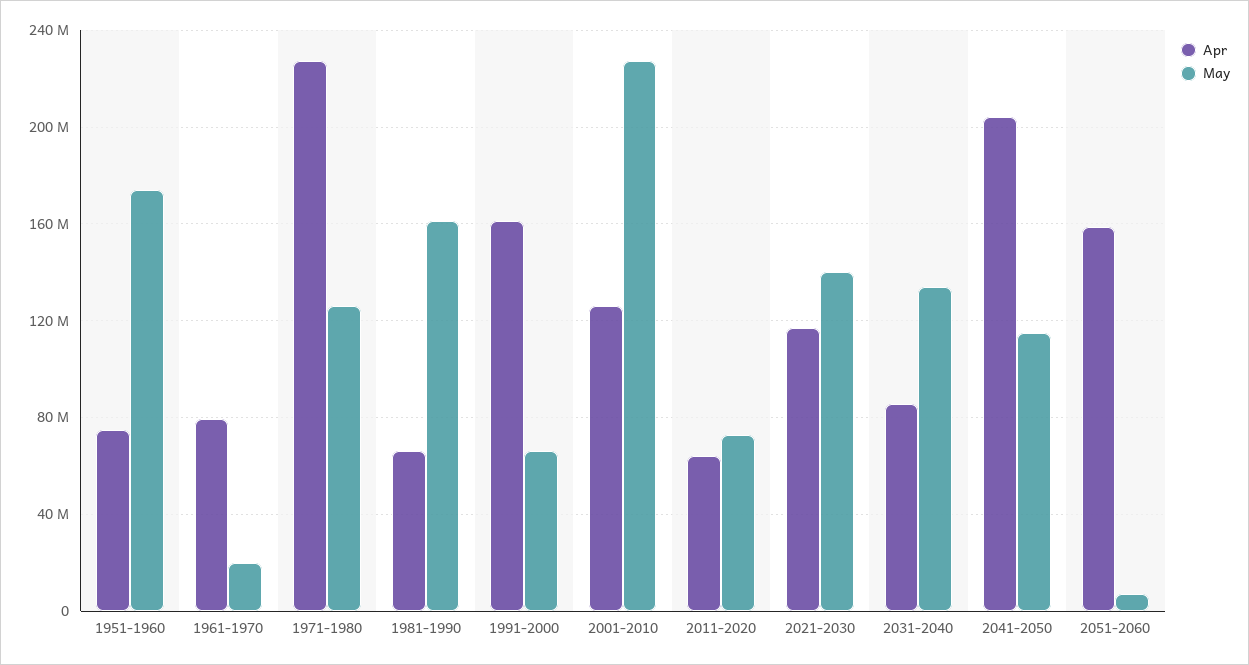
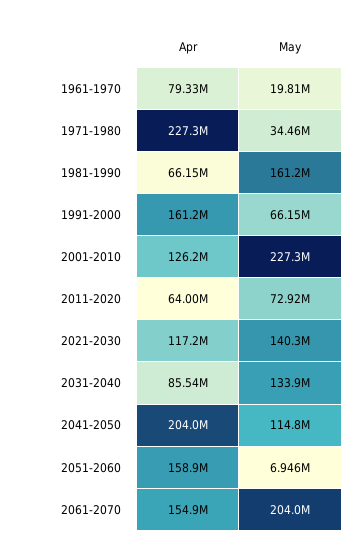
Apr, 1951-1960: 75000000 -> none
May, 1951-1960: 175000000 -> none
May, 1971-1980: 125000000 -> 34460000
Apr, 2061-2070: none -> 154900000
May, 2061-2070: none -> 204000000

